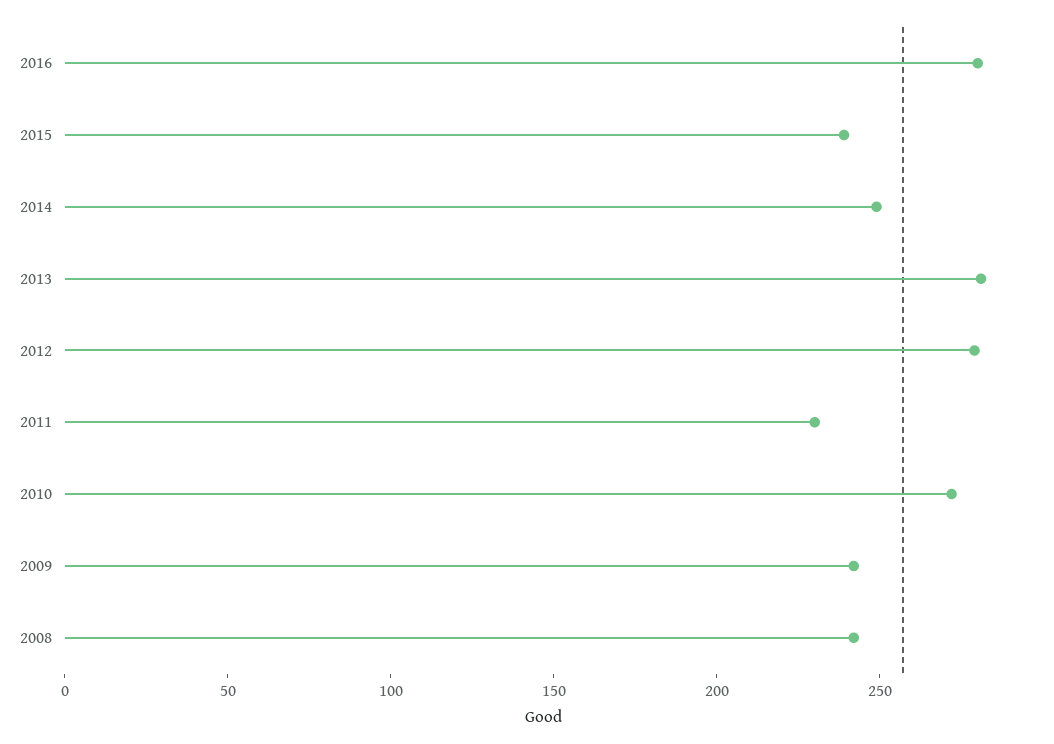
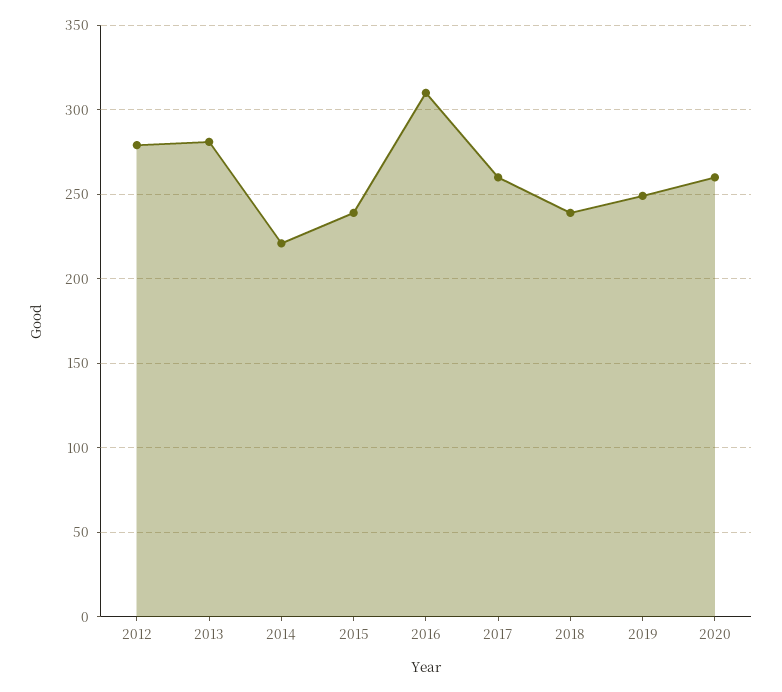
2016: 280 -> 310
2014: 250 -> 220
2011: 230 -> none
2010: 270 -> none
2009: 240 -> none
2008: 240 -> none
2017: none -> 260
2018: none -> 240
2019: none -> 250
2020: none -> 260

